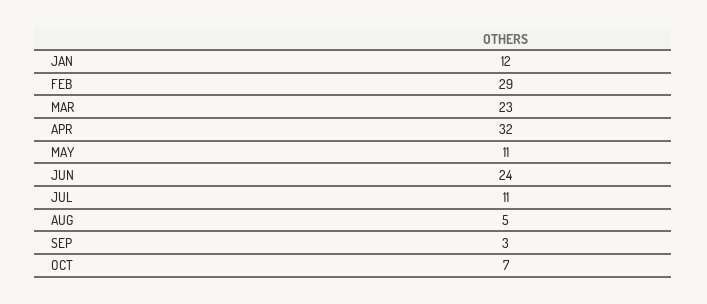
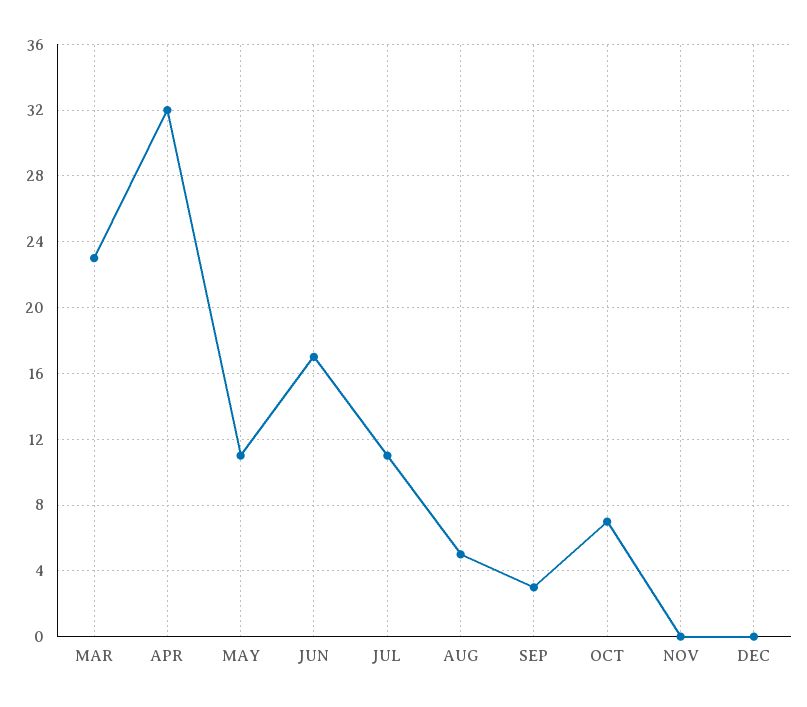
JAN: 12 -> none
FEB: 29 -> none
JUN: 24 -> 17
NOV: none -> 0
DEC: none -> 0

